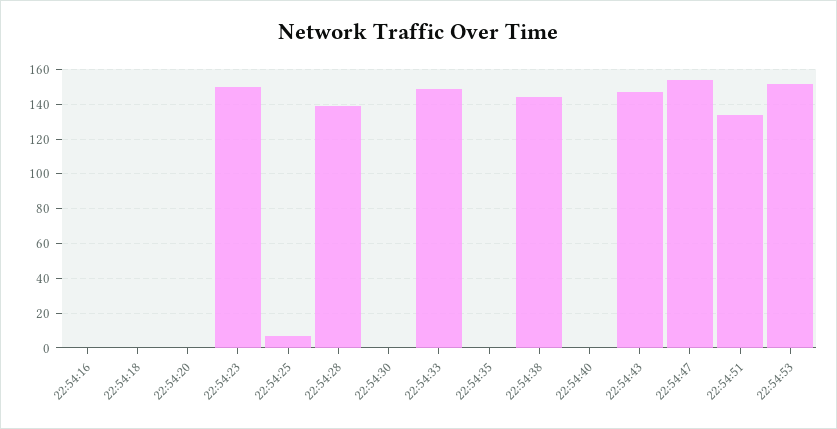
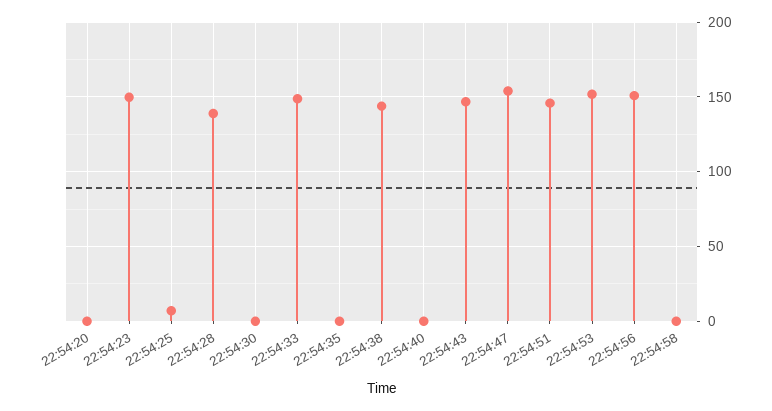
22:54:16: 0 -> none
22:54:18: 0 -> none
22:54:51: 135 -> 145
22:54:56: none -> 150
22:54:58: none -> 0

